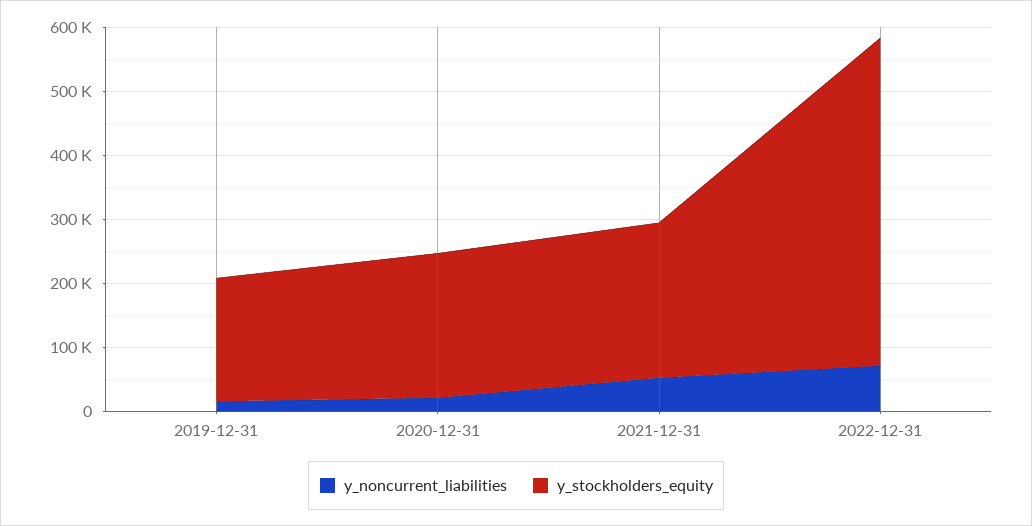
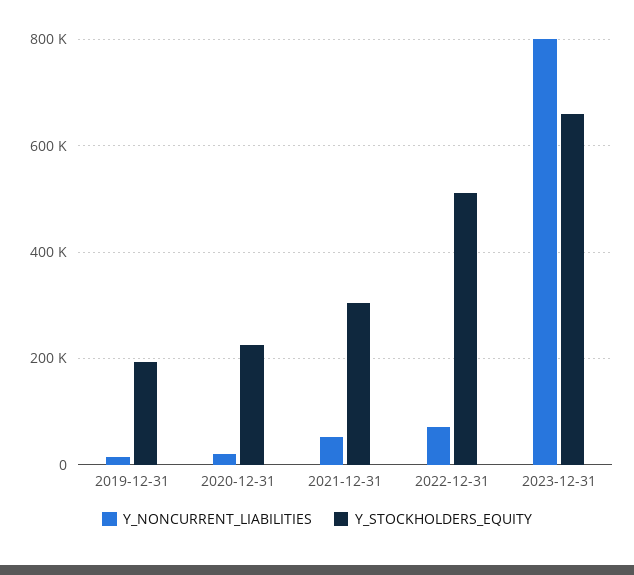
y_stockholders_equity, 2021-12-31: 240000 -> 300000
y_noncurrent_liabilities, 2023-12-31: none -> 800000
y_stockholders_equity, 2023-12-31: none -> 660000

